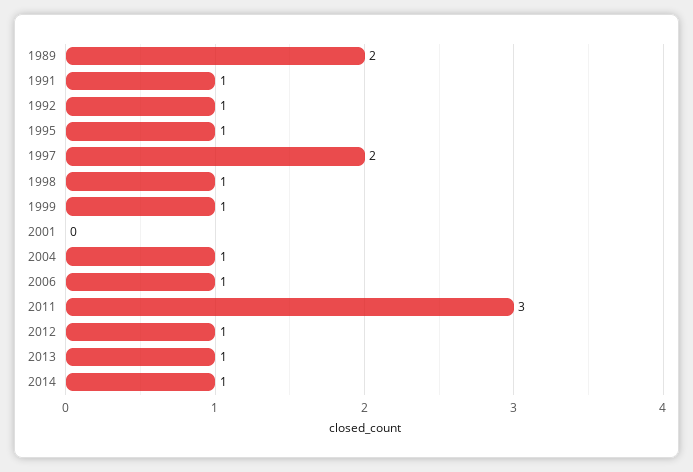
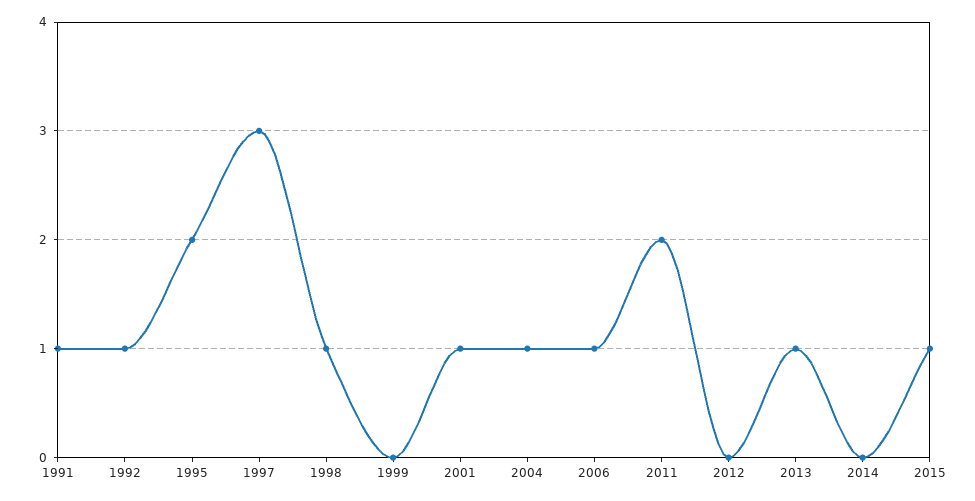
1989: 2 -> none
1995: 1 -> 2
1997: 2 -> 3
1999: 1 -> 0
2001: 0 -> 1
2011: 3 -> 2
2012: 1 -> 0
2014: 1 -> 0
2015: none -> 1

